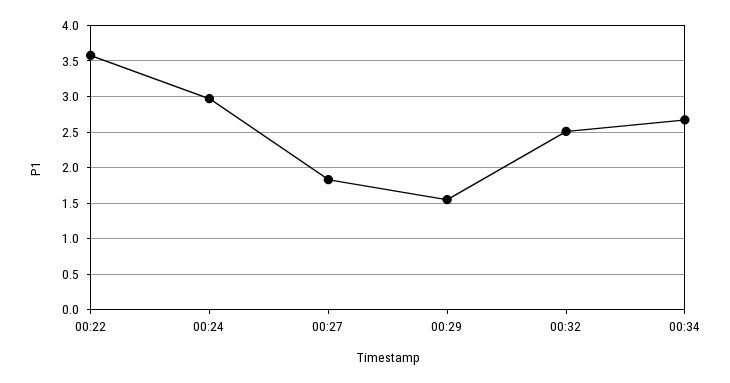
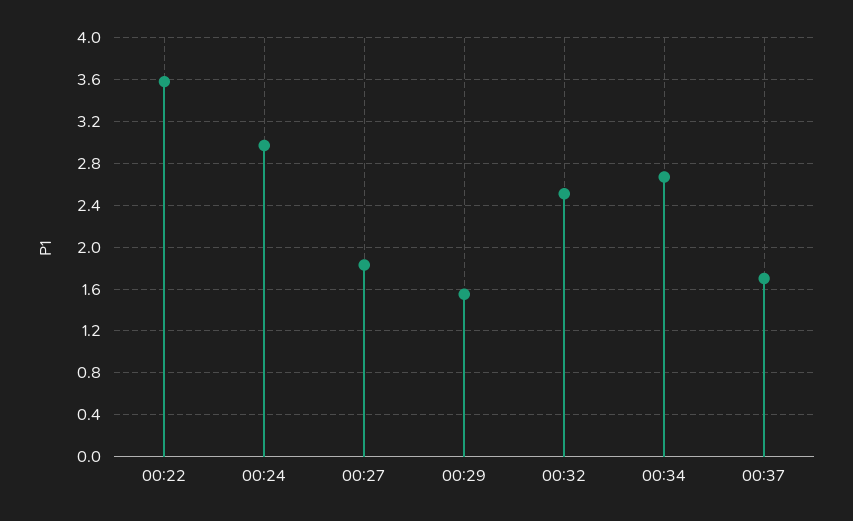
00:37: none -> 1.7

